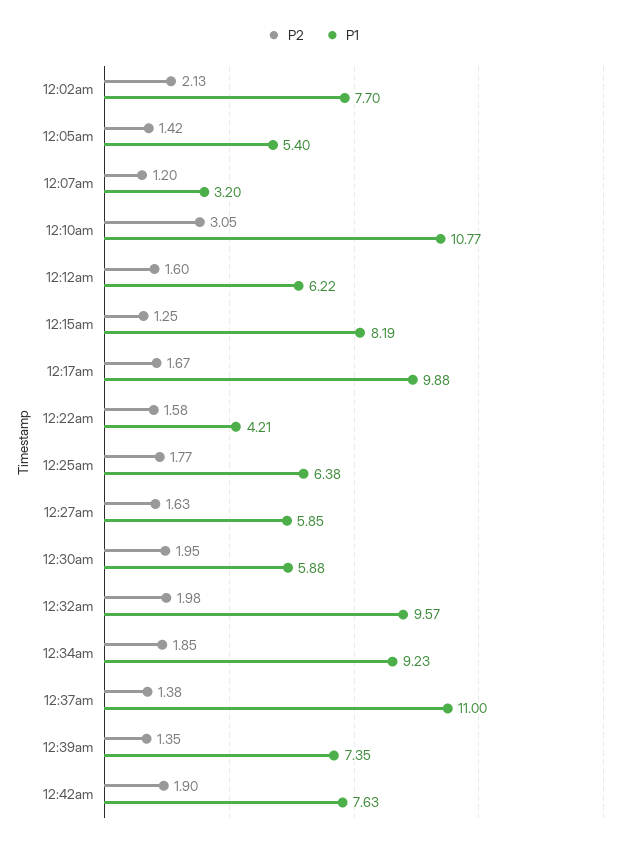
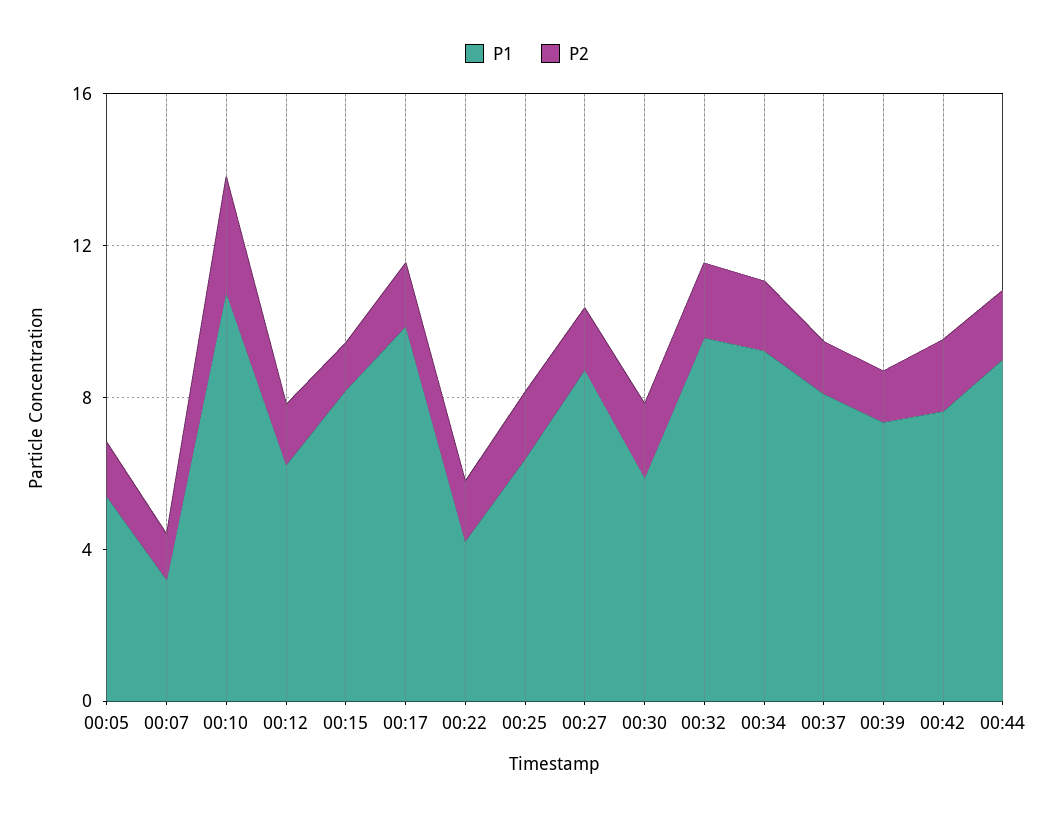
P2, 12:02am: 2.13 -> none
P1, 12:02am: 7.7 -> none
P1, 12:27am: 5.85 -> 9
P1, 12:37am: 11 -> 8
P1, 00:44: none -> 9
P2, 00:44: none -> 2

